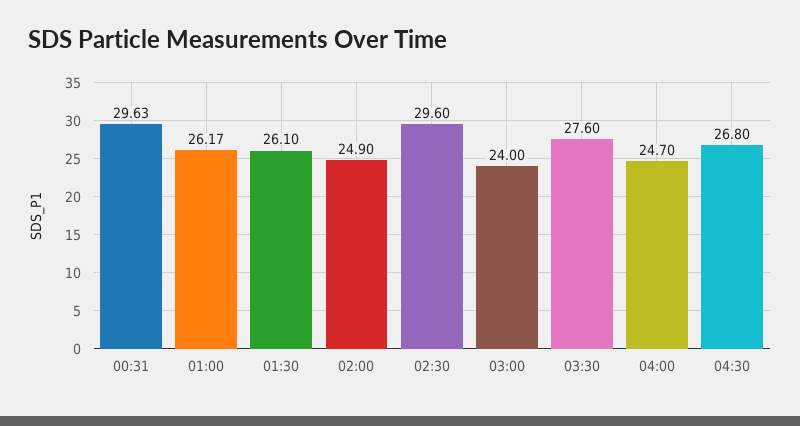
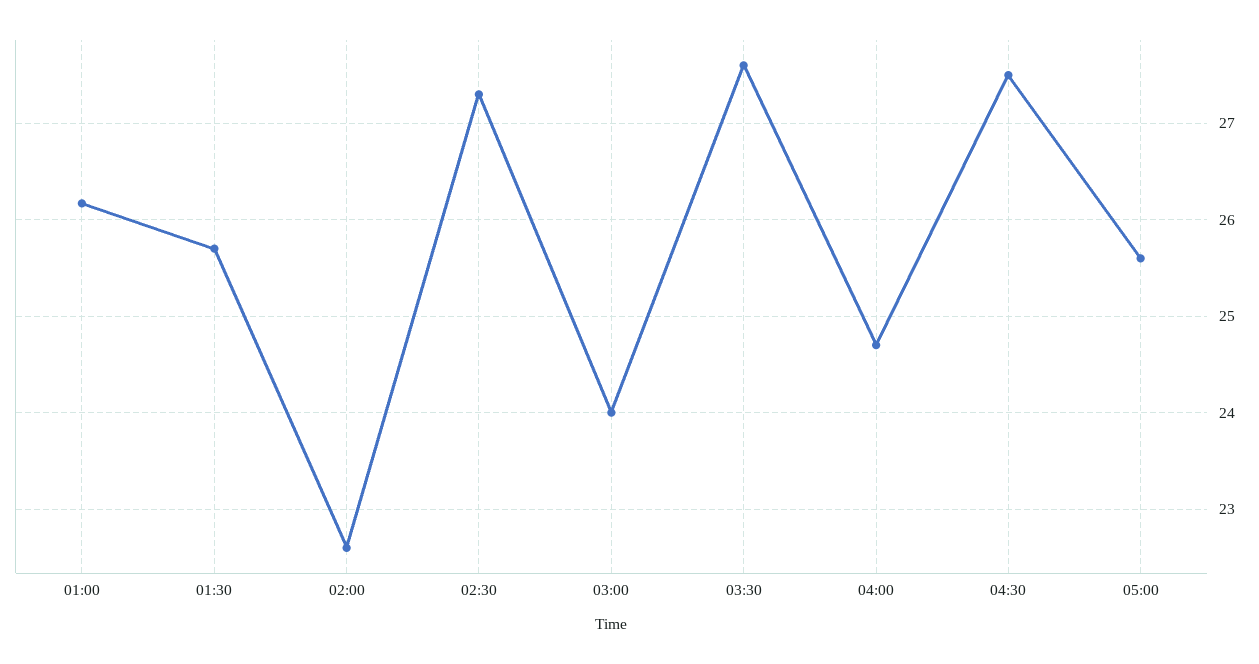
00:31: 29.63 -> none
01:30: 26.1 -> 25.7
02:00: 24.9 -> 22.6
02:30: 29.6 -> 27.3
04:30: 26.8 -> 27.5
05:00: none -> 25.6

